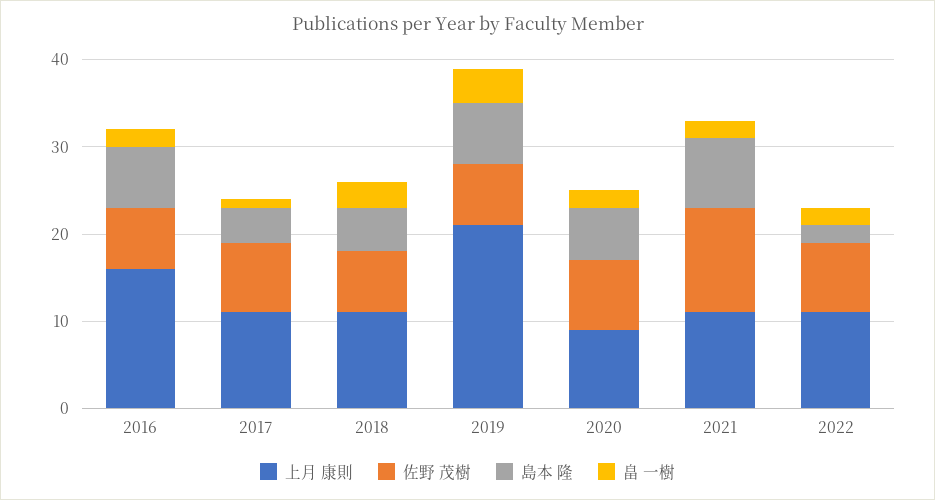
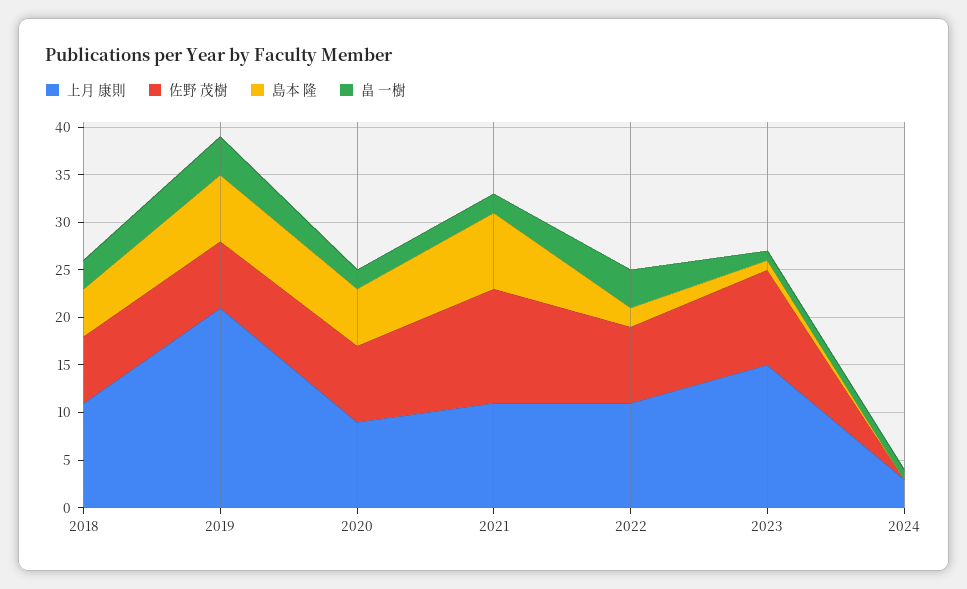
上月 康則, 2016: 16 -> none
佐野 茂樹, 2016: 7 -> none
島本 隆, 2016: 7 -> none
畠 一樹, 2016: 2 -> none
上月 康則, 2017: 11 -> none
佐野 茂樹, 2017: 8 -> none
島本 隆, 2017: 4 -> none
畠 一樹, 2017: 1 -> none
畠 一樹, 2022: 2 -> 4
上月 康則, 2023: none -> 15
佐野 茂樹, 2023: none -> 10
島本 隆, 2023: none -> 1
畠 一樹, 2023: none -> 1
上月 康則, 2024: none -> 3
佐野 茂樹, 2024: none -> 0
島本 隆, 2024: none -> 0
畠 一樹, 2024: none -> 1

